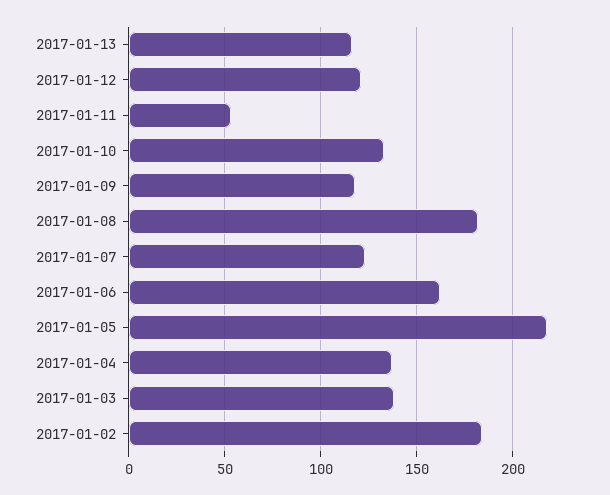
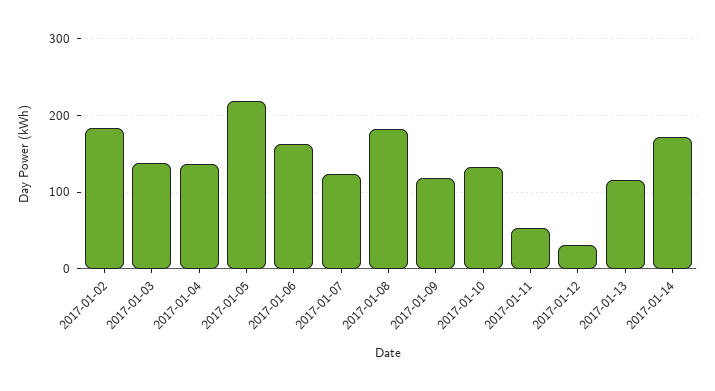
2017-01-12: 120 -> 30
2017-01-14: none -> 170

